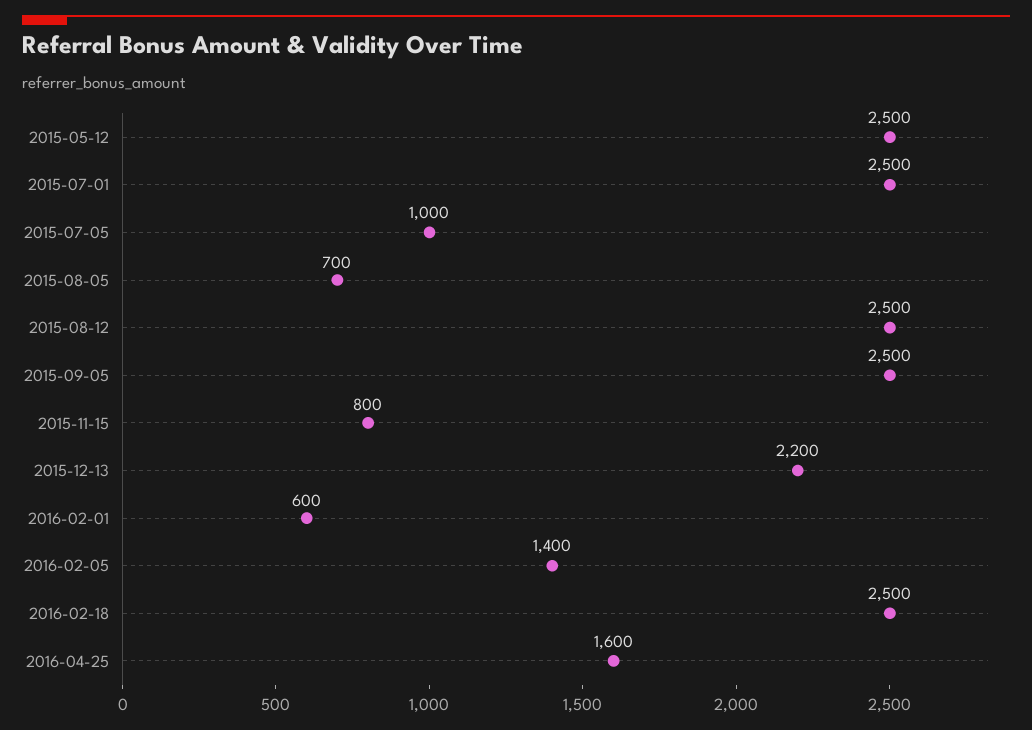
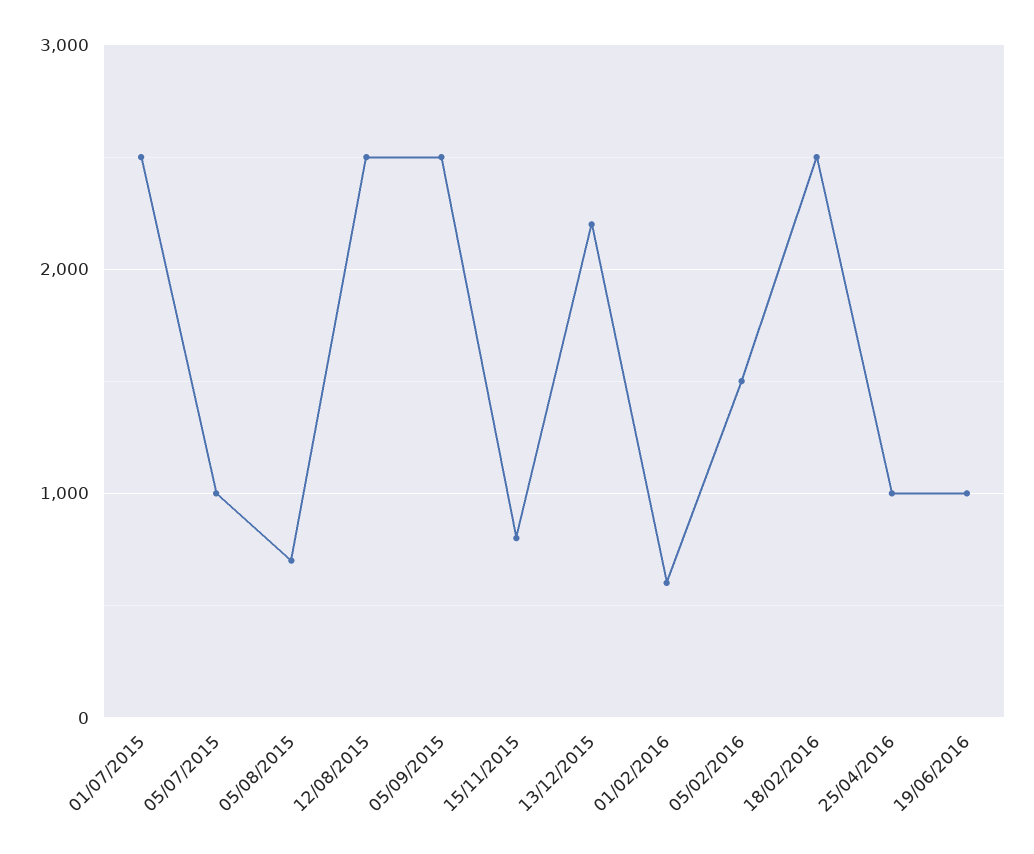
2015-05-12: 2500 -> none
2016-02-05: 1400 -> 1500
2016-04-25: 1600 -> 1000
19/06/2016: none -> 1000

